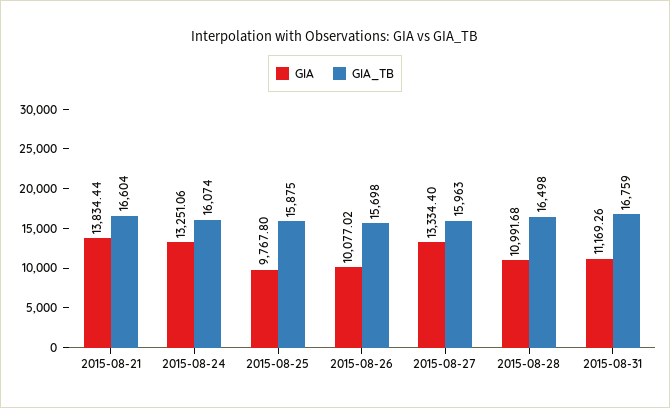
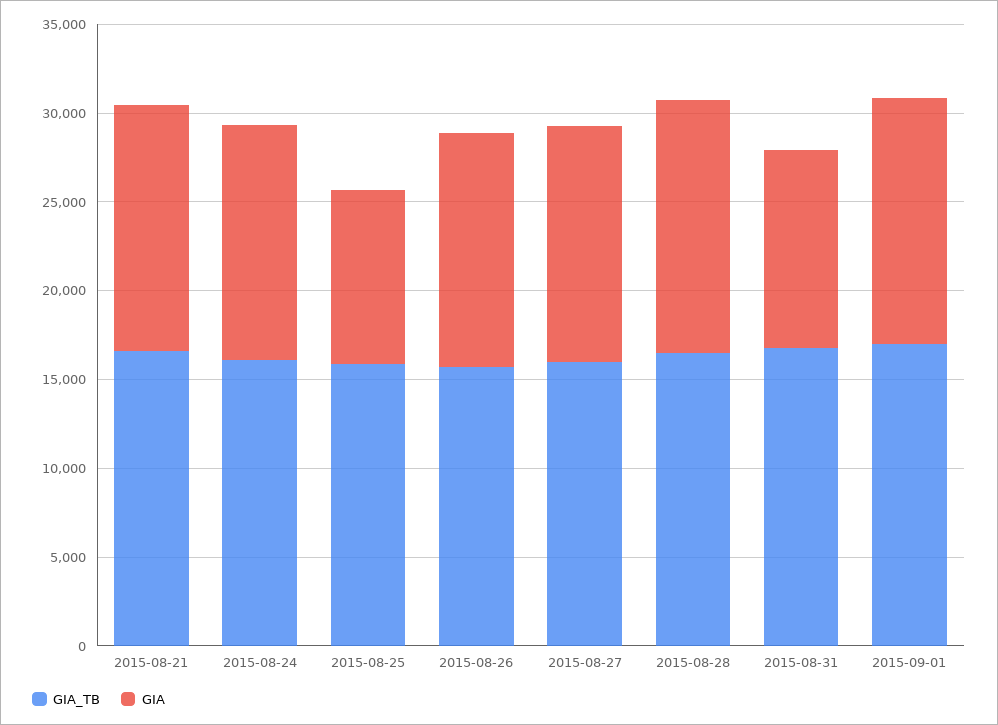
GIA, 2015-08-26: 10077.02 -> 13000
GIA, 2015-08-28: 10991.68 -> 14000
GIA_TB, 2015-09-01: none -> 17000
GIA, 2015-09-01: none -> 14000

